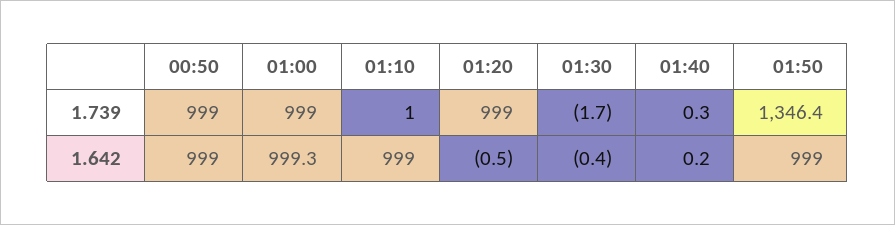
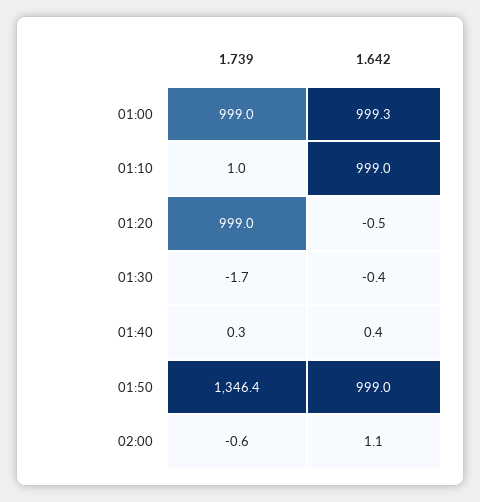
00:50, 1.739: 999 -> none
00:50, 1.642: 999 -> none
01:40, 1.642: 0.2 -> 0.4
02:00, 1.739: none -> -0.6
02:00, 1.642: none -> 1.1

